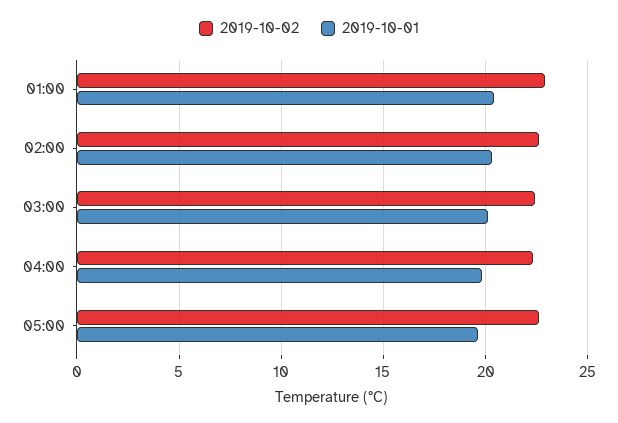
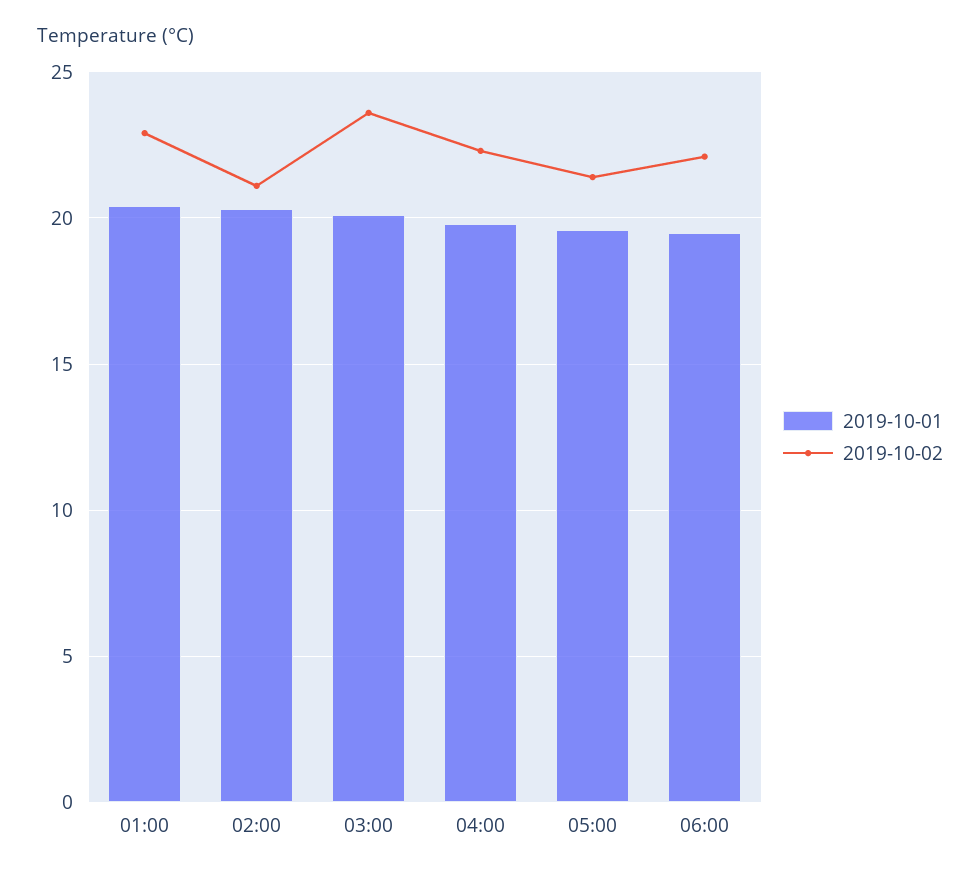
2019-10-02, 02:00: 22.5 -> 21
2019-10-02, 03:00: 22.5 -> 23.5
2019-10-02, 05:00: 22.5 -> 21.5
2019-10-01, 06:00: none -> 19.5
2019-10-02, 06:00: none -> 22

